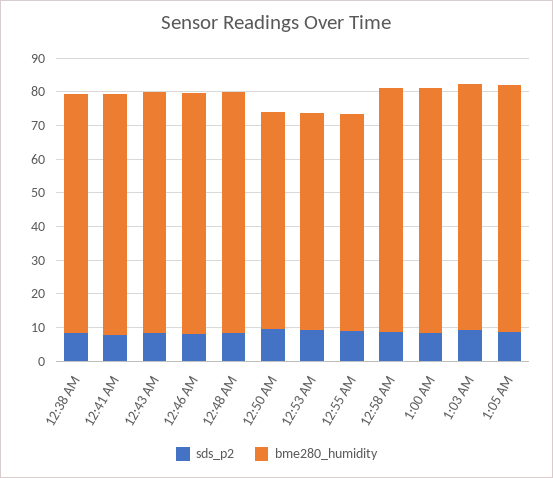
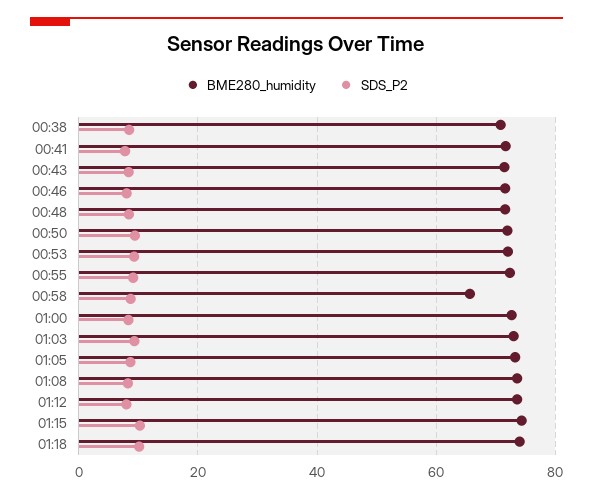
bme280_humidity, 12:50 AM: 65 -> 72
bme280_humidity, 12:53 AM: 65 -> 72
bme280_humidity, 12:55 AM: 65 -> 72
bme280_humidity, 12:58 AM: 72.5 -> 66
bme280_humidity, 01:08: none -> 74
sds_p2, 01:08: none -> 8
bme280_humidity, 01:12: none -> 74
sds_p2, 01:12: none -> 8
bme280_humidity, 01:15: none -> 74
sds_p2, 01:15: none -> 10
bme280_humidity, 01:18: none -> 74
sds_p2, 01:18: none -> 10

